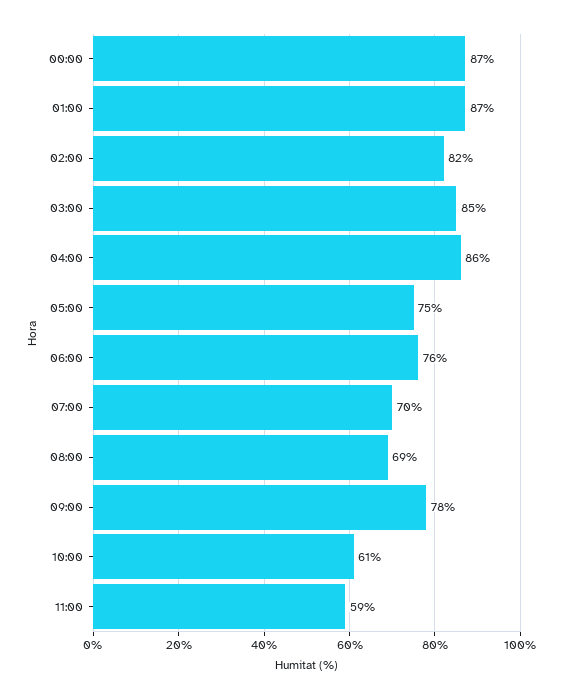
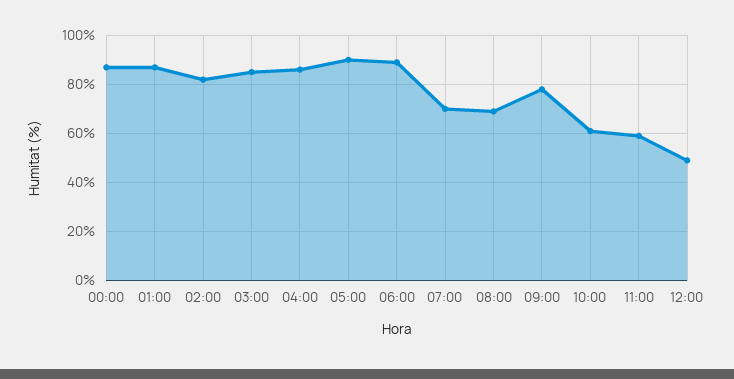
05:00: 75 -> 90
06:00: 76 -> 90
12:00: none -> 50

